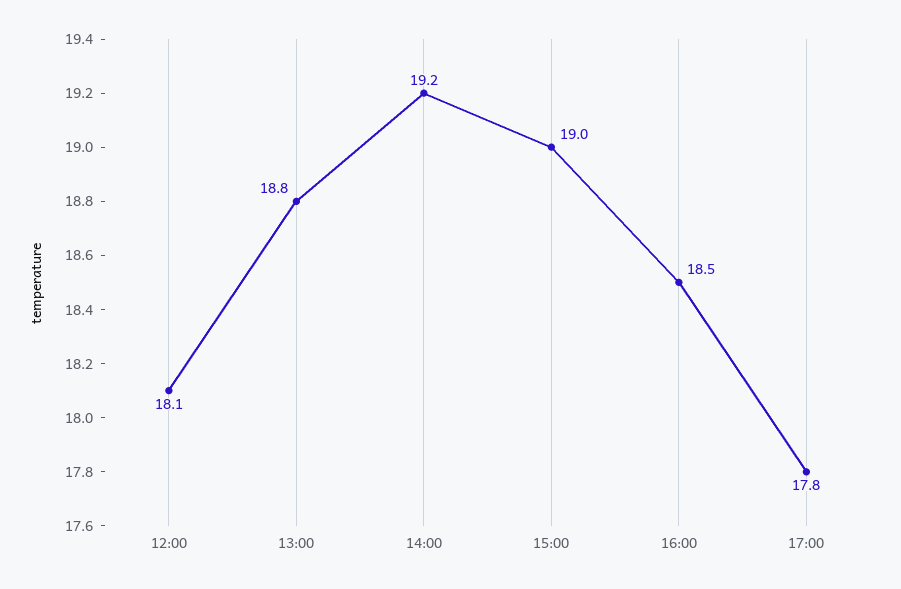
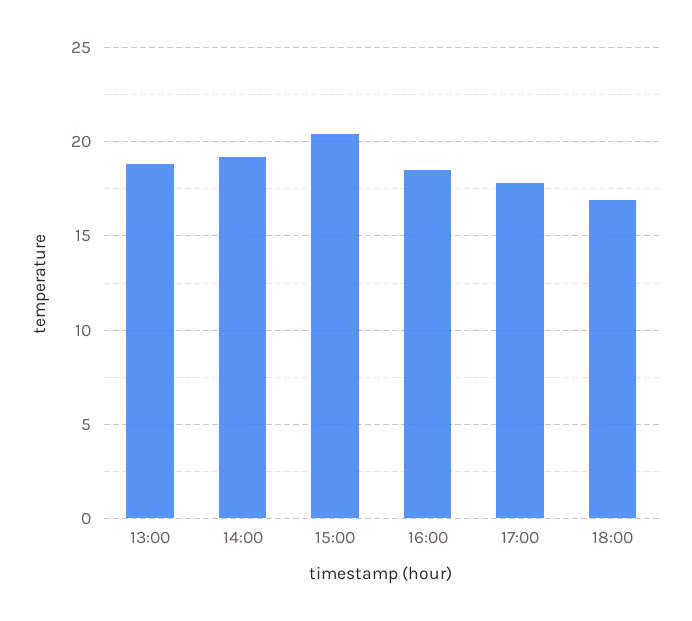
12:00: 18.1 -> none
15:00: 19 -> 20.5
18:00: none -> 17

